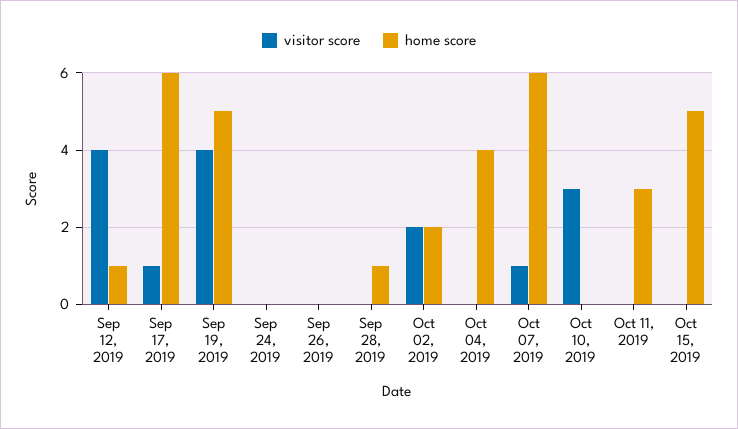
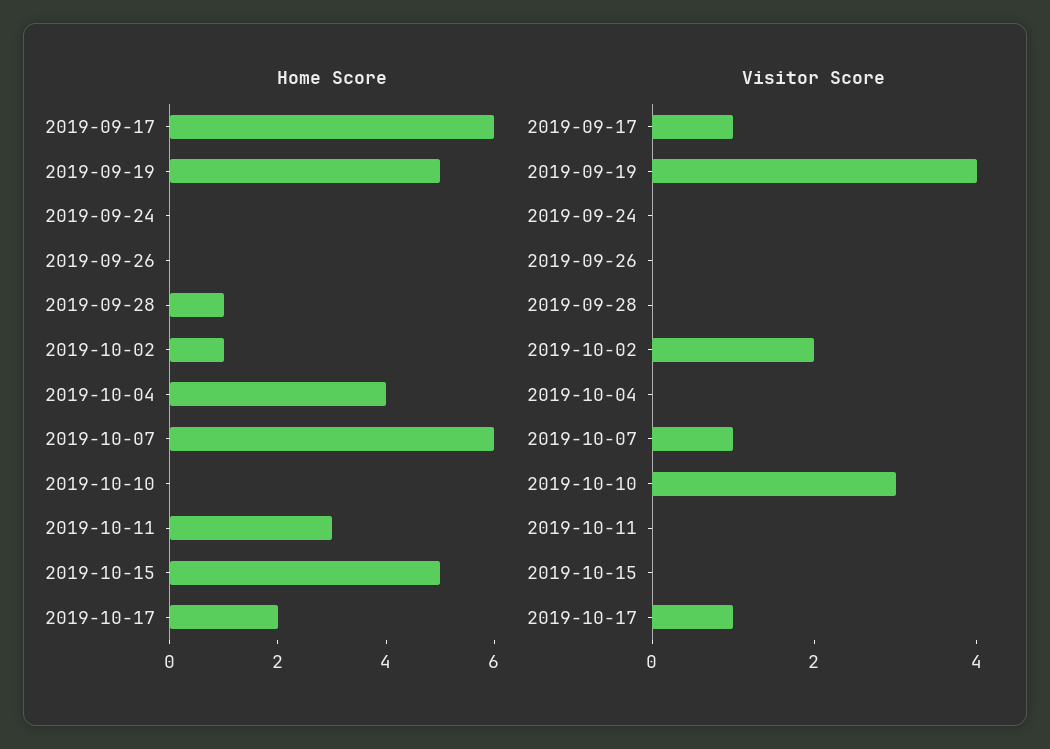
visitor score, Sep 12, 2019: 4 -> none
home score, Sep 12, 2019: 1 -> none
home score, Oct 02, 2019: 2 -> 1
home score, 2019-10-17: none -> 2
visitor score, 2019-10-17: none -> 1

